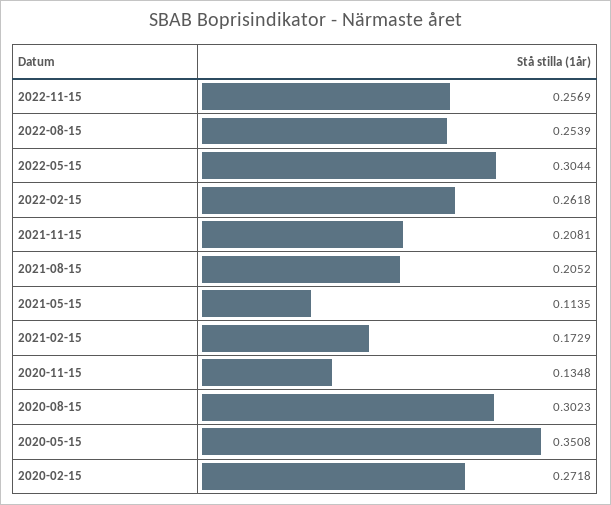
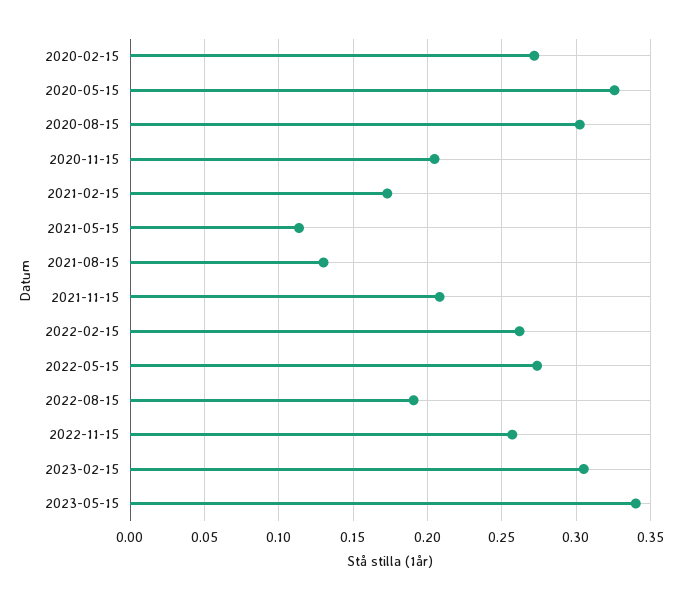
2022-08-15: 0.2539 -> 0.19
2022-05-15: 0.3044 -> 0.275
2021-08-15: 0.2052 -> 0.13
2020-11-15: 0.1348 -> 0.205
2020-05-15: 0.3508 -> 0.325
2023-02-15: none -> 0.305
2023-05-15: none -> 0.34

